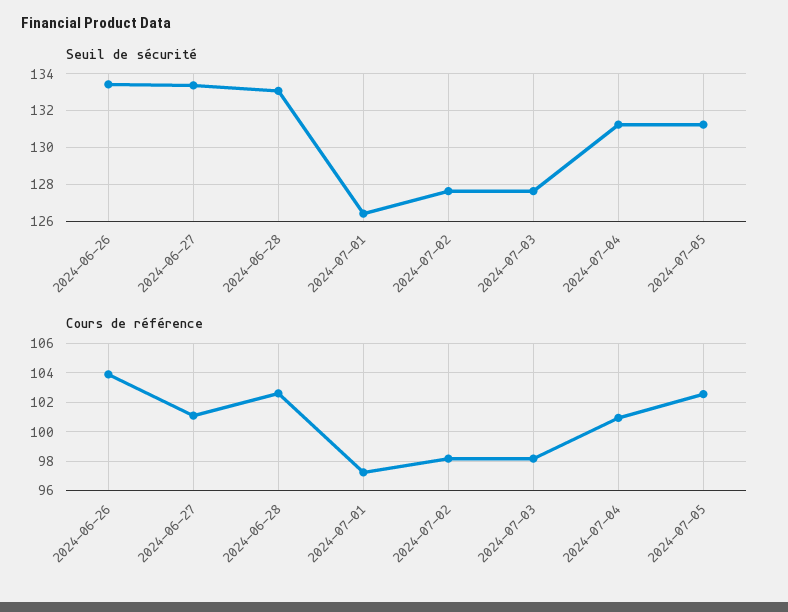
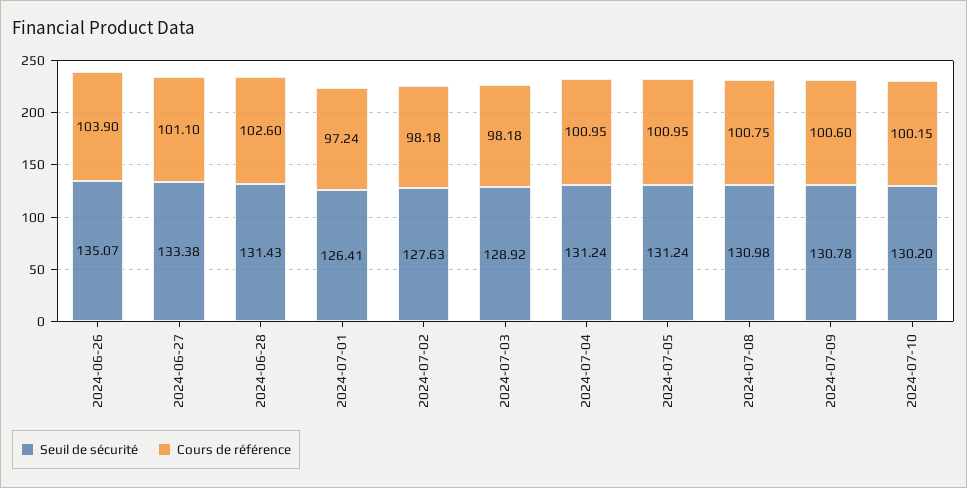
Seuil de sécurité, 2024-06-26: 133.5 -> 135.07
Seuil de sécurité, 2024-06-28: 133 -> 131.43
Seuil de sécurité, 2024-07-03: 127.5 -> 128.92
Cours de référence, 2024-07-05: 102.5 -> 100.95
Seuil de sécurité, 2024-07-08: none -> 130.98
Cours de référence, 2024-07-08: none -> 100.75
Seuil de sécurité, 2024-07-09: none -> 130.78
Cours de référence, 2024-07-09: none -> 100.6
Seuil de sécurité, 2024-07-10: none -> 130.2
Cours de référence, 2024-07-10: none -> 100.15

